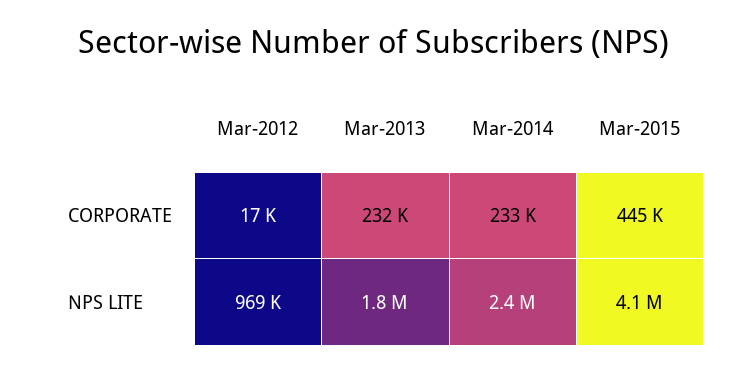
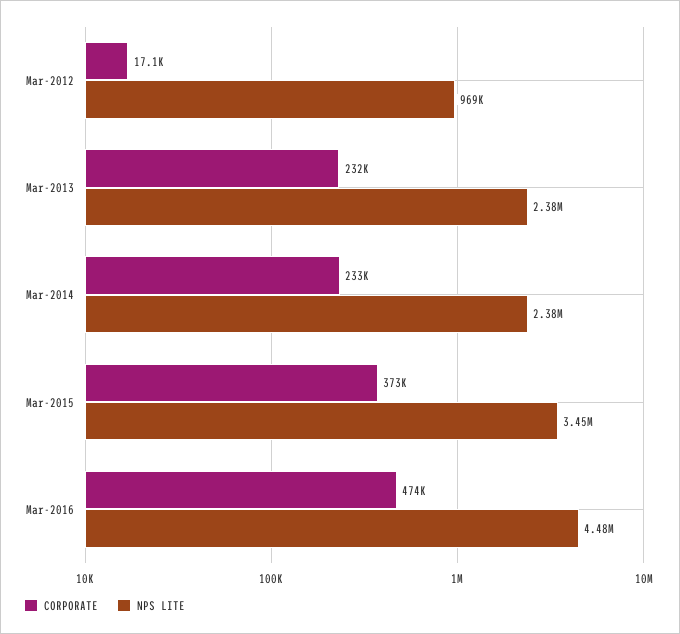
CORPORATE, Mar-2015: 445000 -> 373000
NPS LITE, Mar-2013: 1800000 -> 2380000
NPS LITE, Mar-2015: 4100000 -> 3450000
CORPORATE, Mar-2016: none -> 474000
NPS LITE, Mar-2016: none -> 4480000

